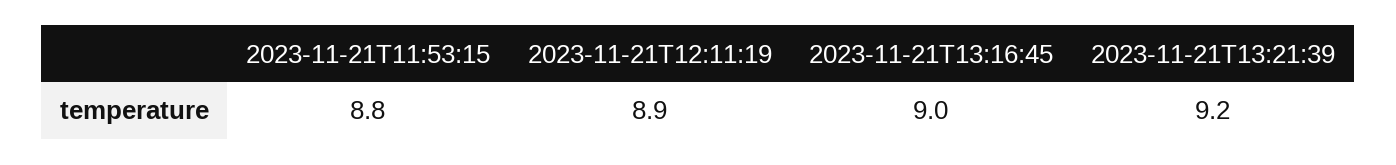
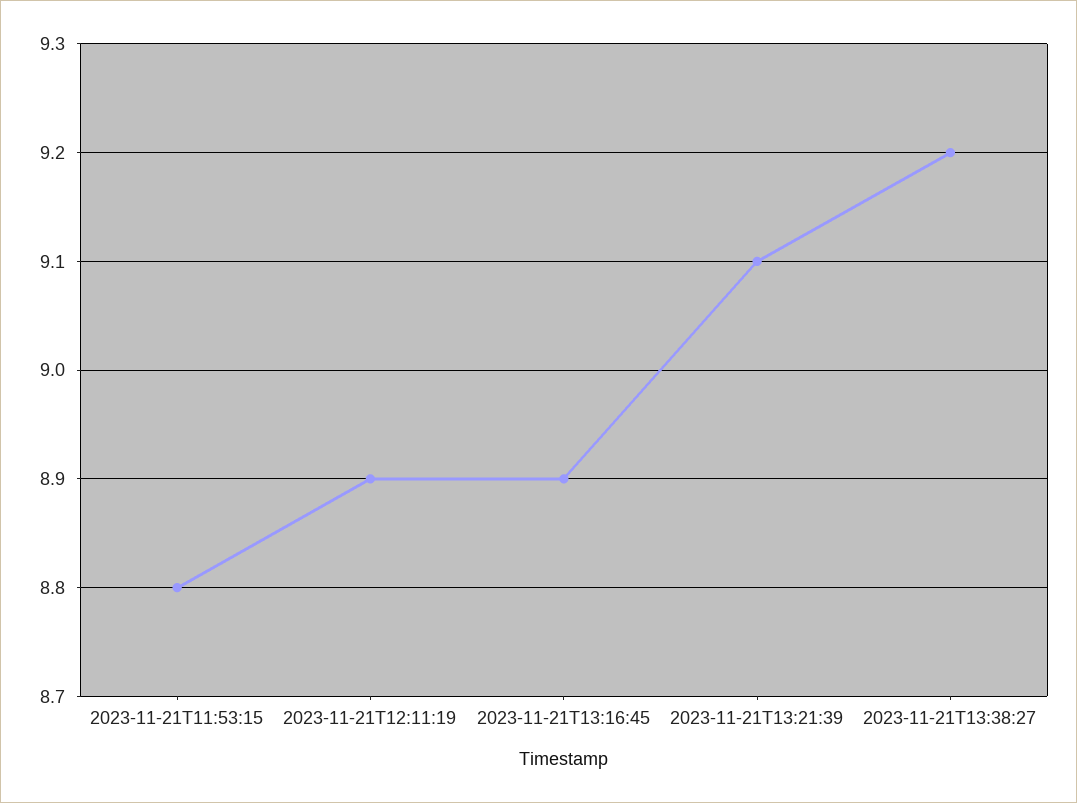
2023-11-21T13:16:45: 9 -> 8.9
2023-11-21T13:21:39: 9.2 -> 9.1
2023-11-21T13:38:27: none -> 9.2

